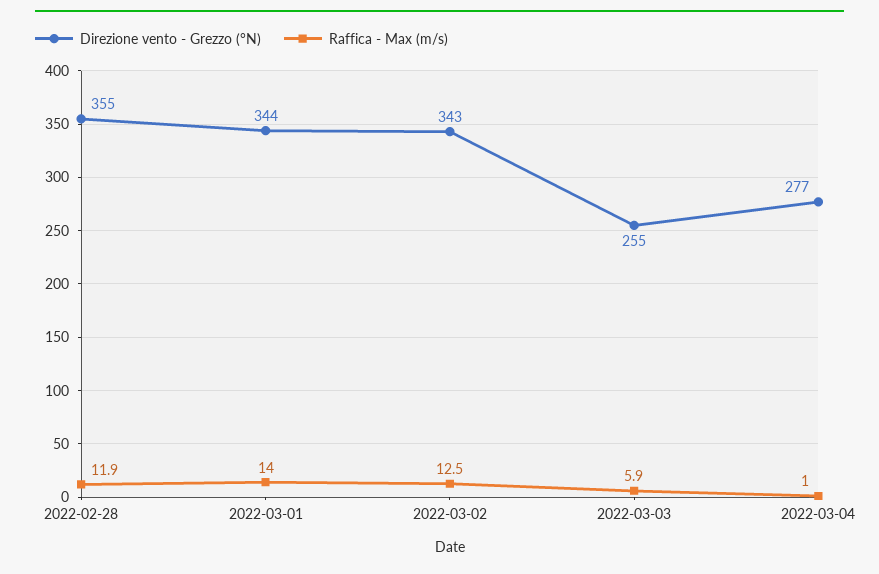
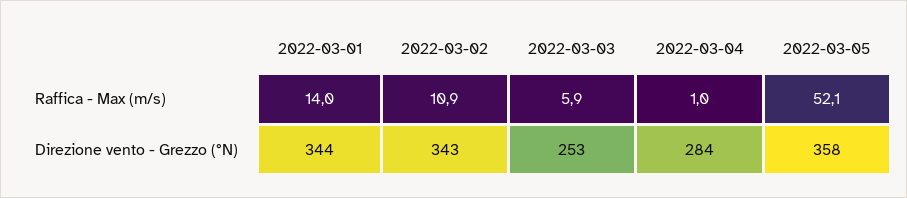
Direzione vento - Grezzo (°N), 2022-02-28: 355 -> none
Raffica - Max (m/s), 2022-02-28: 11.9 -> none
Raffica - Max (m/s), 2022-03-02: 12.5 -> 10.9
Direzione vento - Grezzo (°N), 2022-03-03: 255 -> 253
Direzione vento - Grezzo (°N), 2022-03-04: 277 -> 284
Raffica - Max (m/s), 2022-03-05: none -> 52.1
Direzione vento - Grezzo (°N), 2022-03-05: none -> 358

